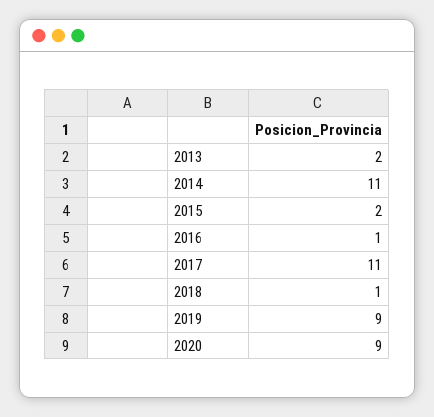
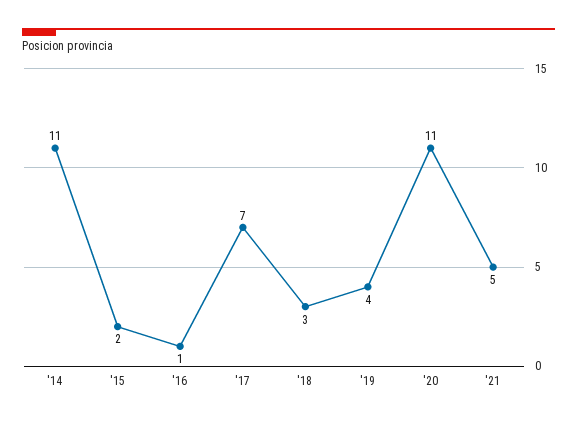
2013: 2 -> none
2017: 11 -> 7
2018: 1 -> 3
2019: 9 -> 4
2020: 9 -> 11
'21: none -> 5

